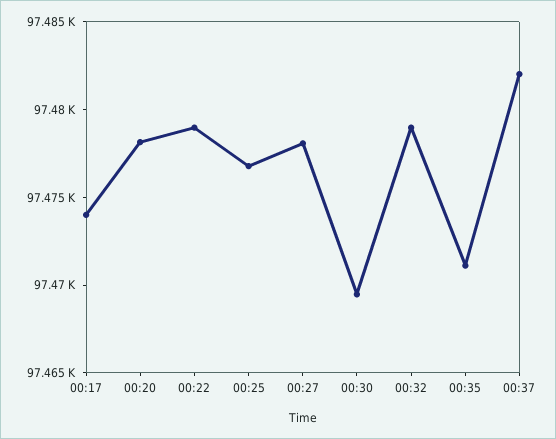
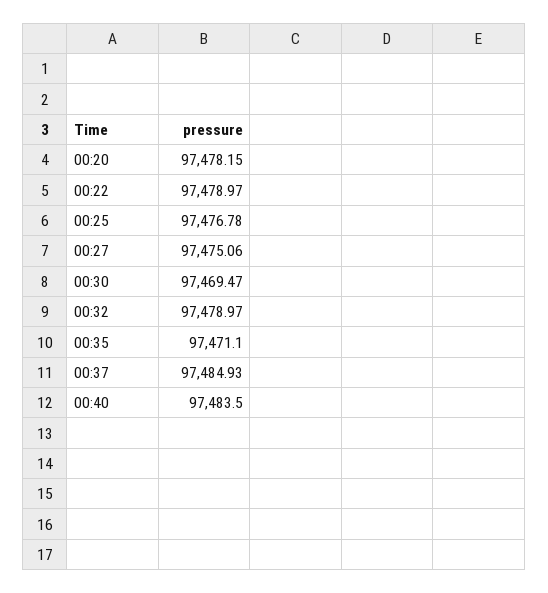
00:17: 97474 -> none
00:27: 97478 -> 97475.06
00:37: 97482 -> 97484.93
00:40: none -> 97483.5

